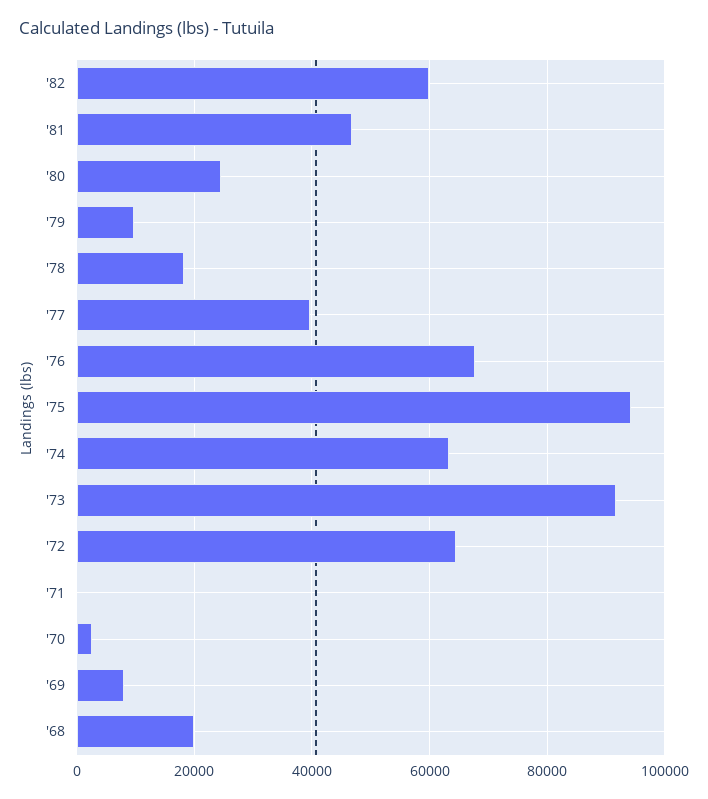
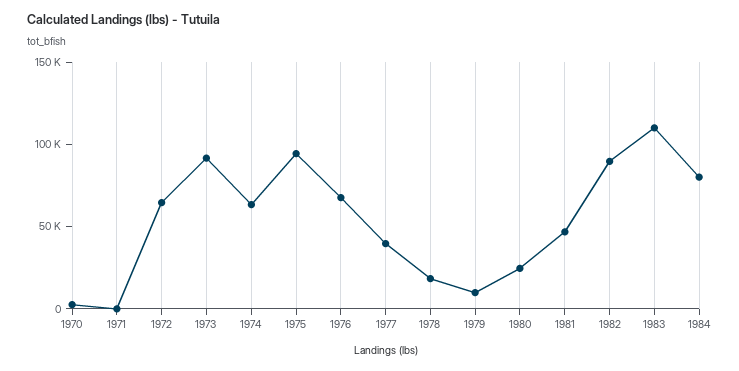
'82: 60000 -> 90000
'69: 8000 -> none
'68: 20000 -> none
1983: none -> 110000
1984: none -> 80000

